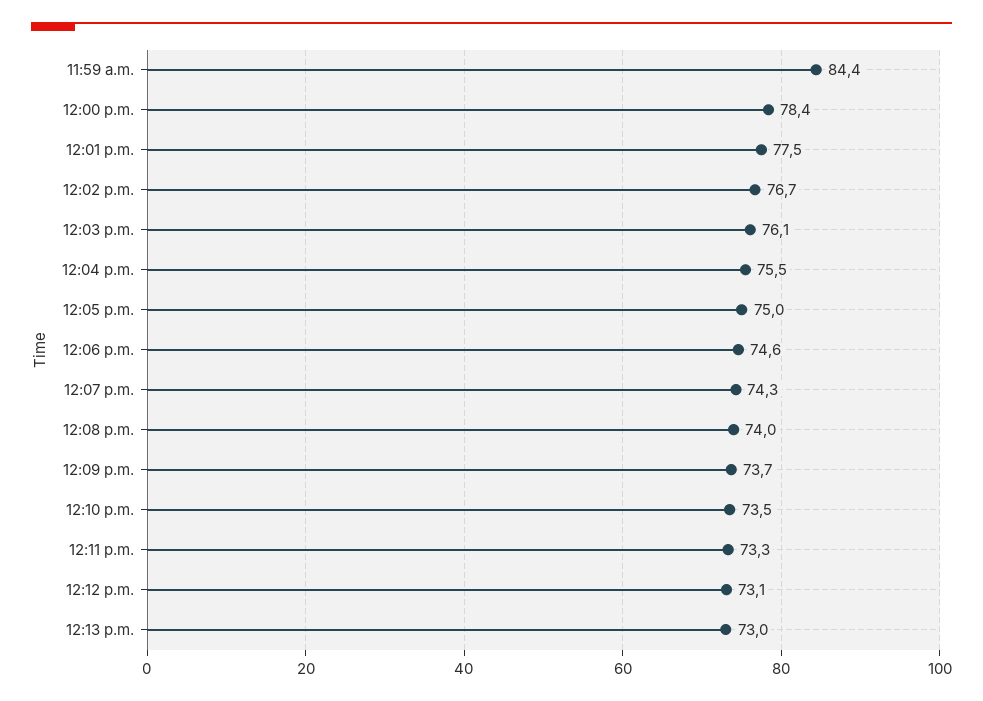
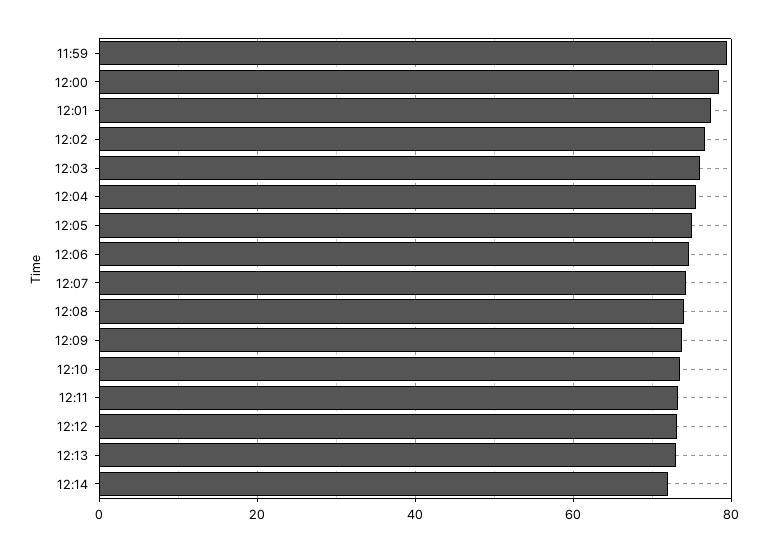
11:59 a.m.: 84.4 -> 80
12:14: none -> 72

